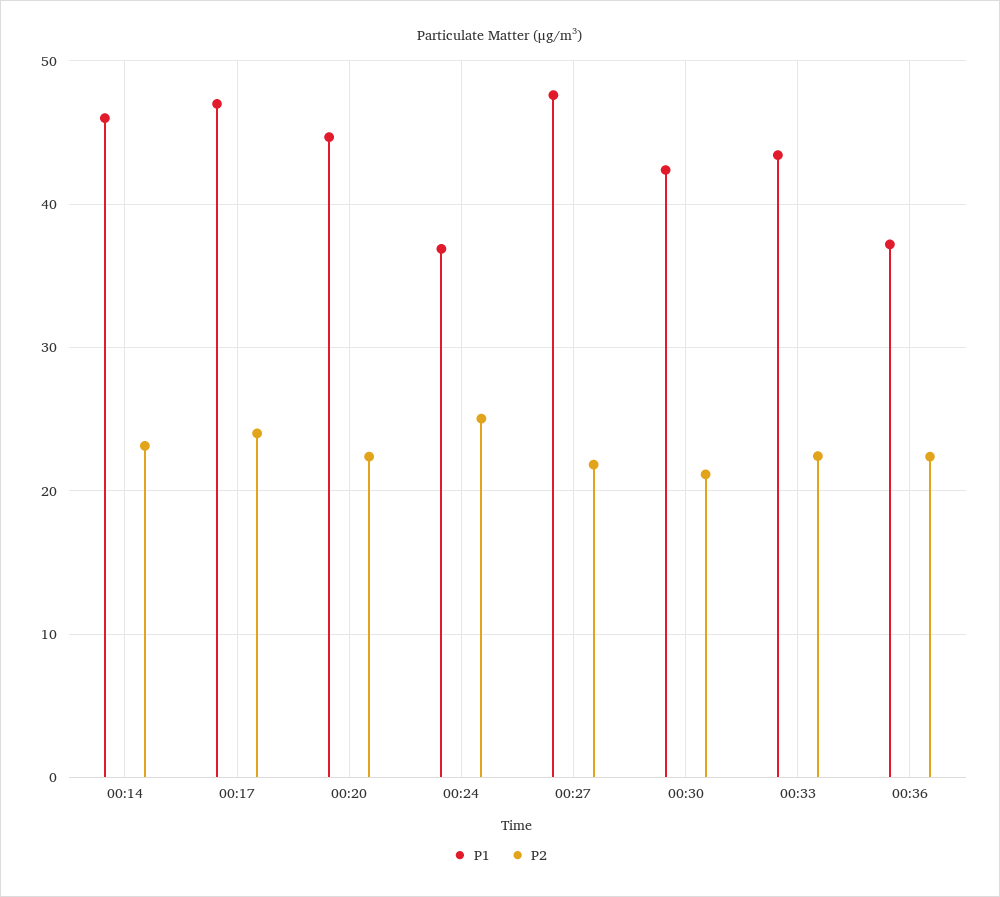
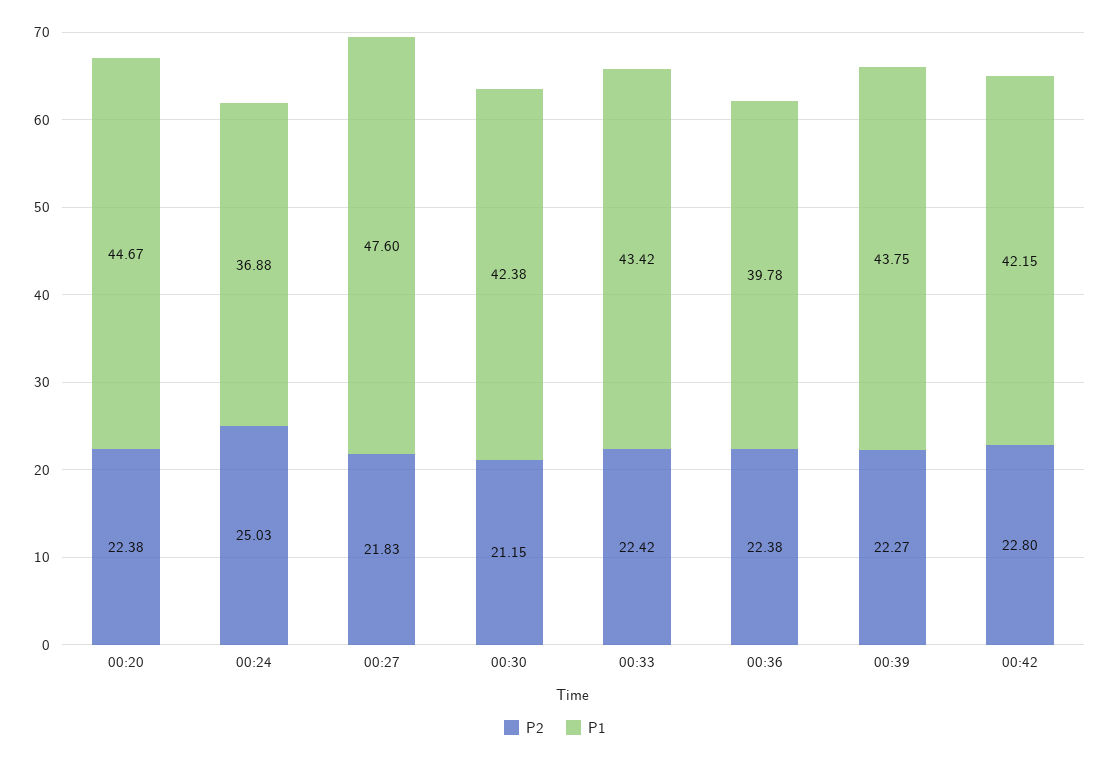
P1, 00:14: 46 -> none
P2, 00:14: 23 -> none
P1, 00:17: 47 -> none
P2, 00:17: 24 -> none
P1, 00:36: 37 -> 39.78
P2, 00:39: none -> 22.27
P1, 00:39: none -> 43.75
P2, 00:42: none -> 22.8
P1, 00:42: none -> 42.15

